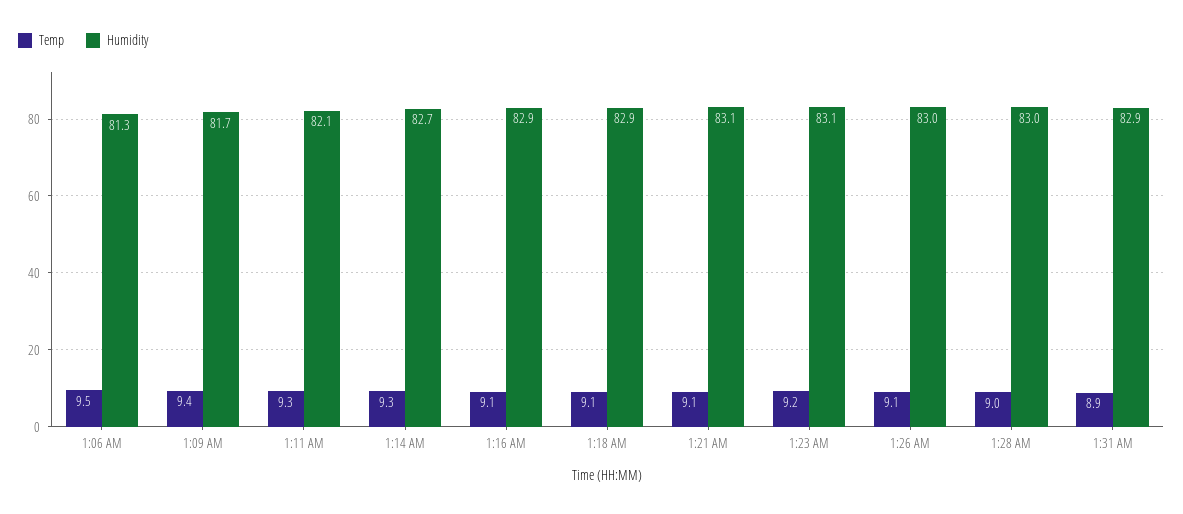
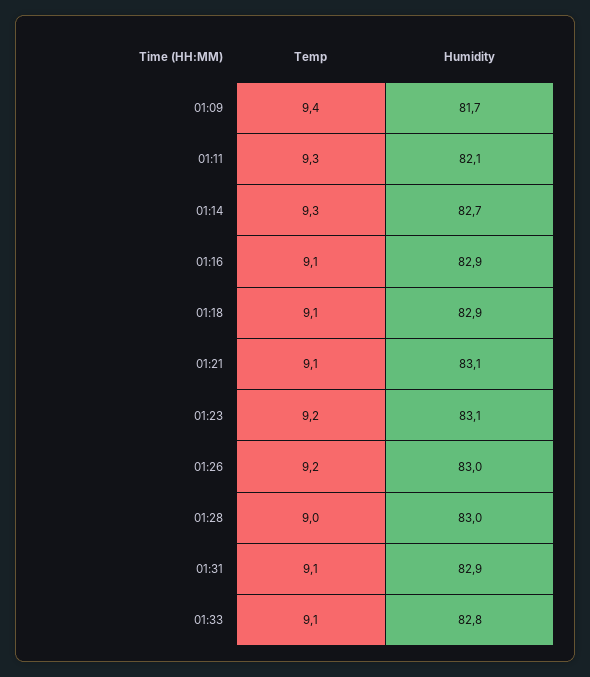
Temp, 1:06 AM: 9.5 -> none
Humidity, 1:06 AM: 81.3 -> none
Temp, 1:26 AM: 9.1 -> 9.2
Temp, 1:31 AM: 8.9 -> 9.1
Temp, 01:33: none -> 9.1
Humidity, 01:33: none -> 82.8

